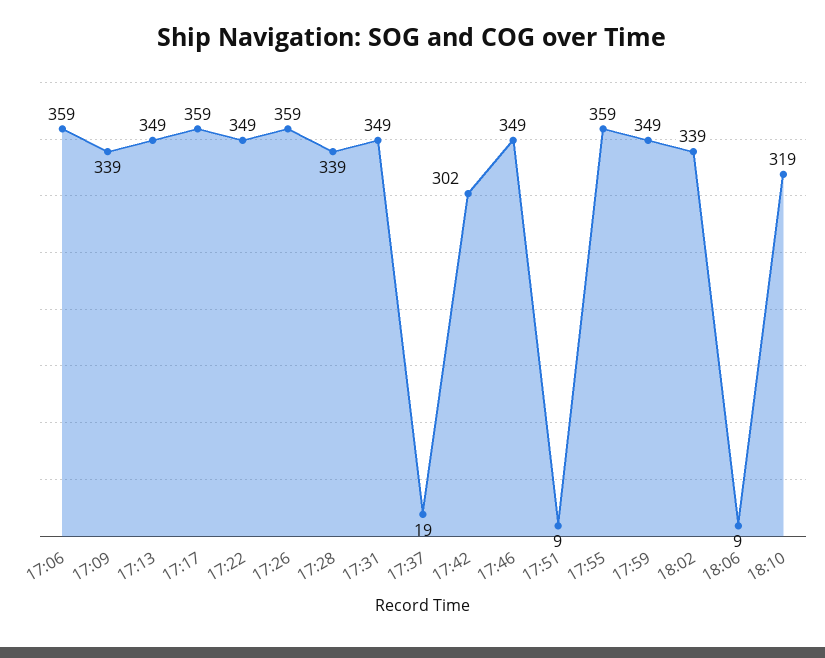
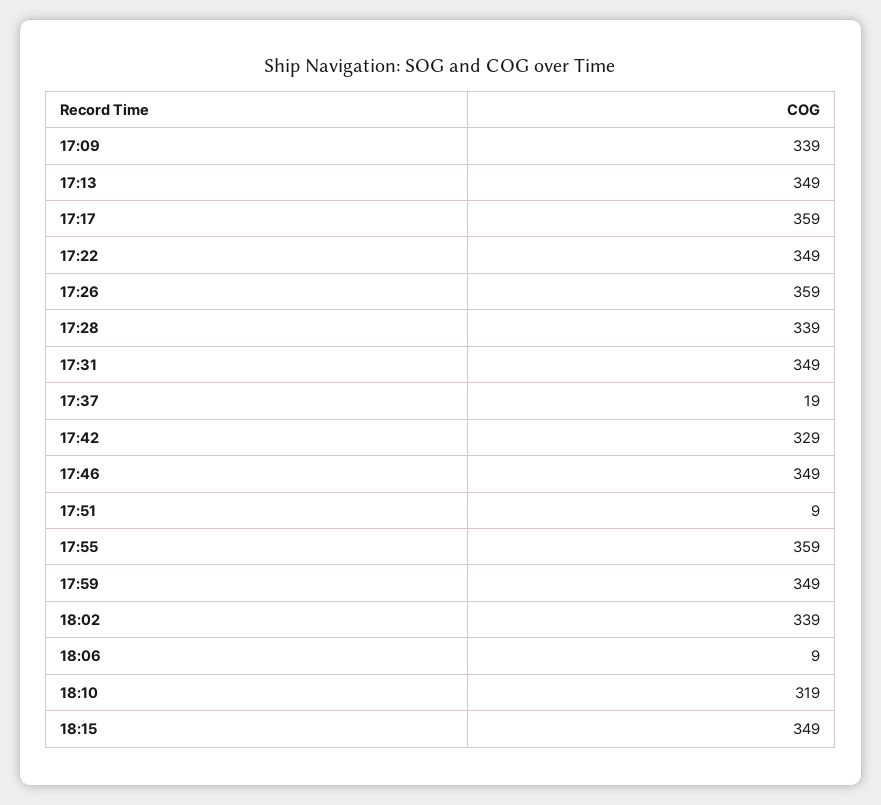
17:06: 359 -> none
17:42: 302 -> 329
18:15: none -> 349

